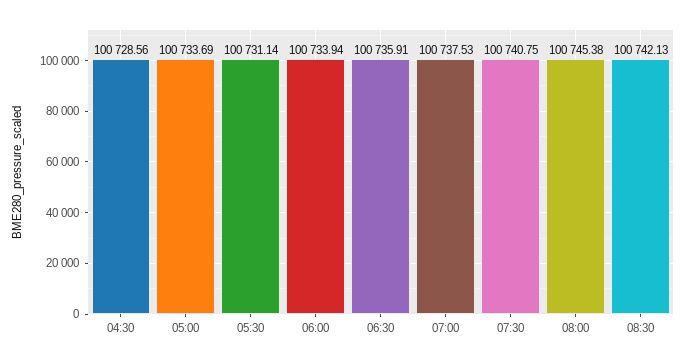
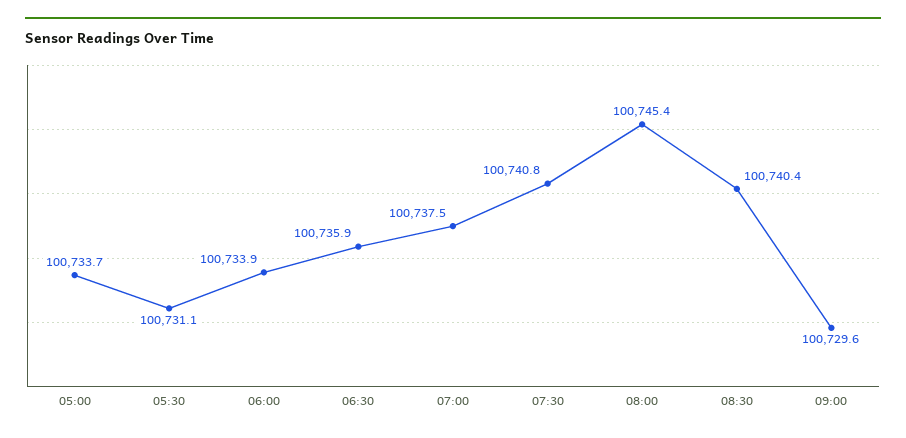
04:30: 100728.56 -> none
08:30: 100742.13 -> 100740.4
09:00: none -> 100729.6

